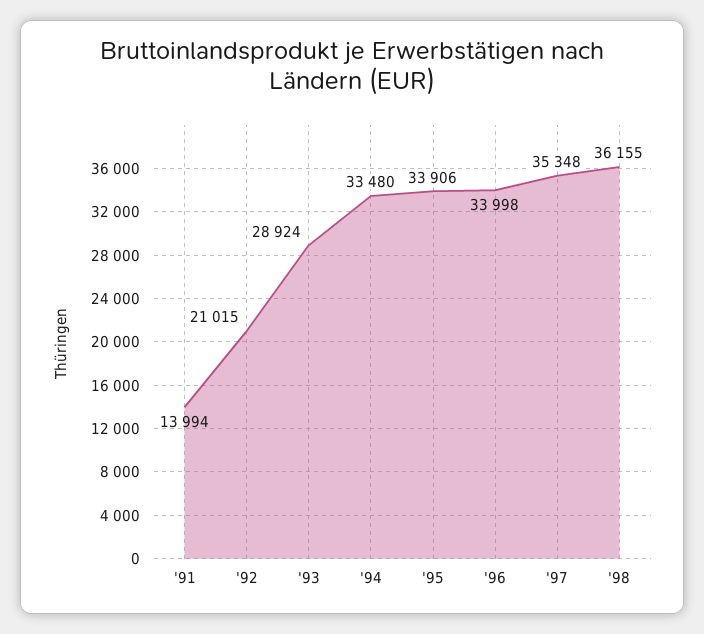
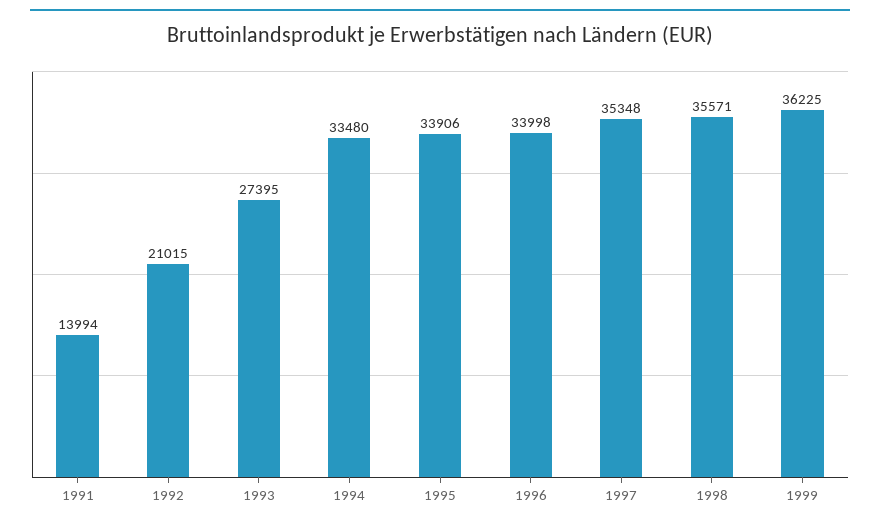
'93: 28924 -> 27395
'98: 36155 -> 35571
1999: none -> 36225

